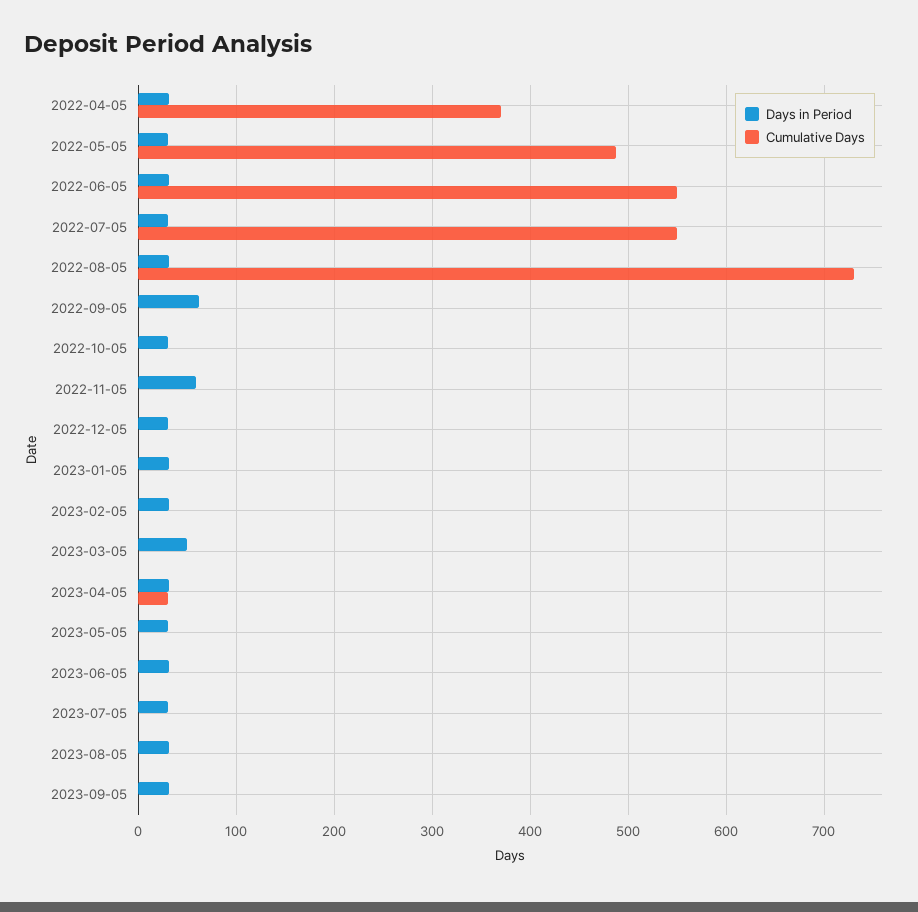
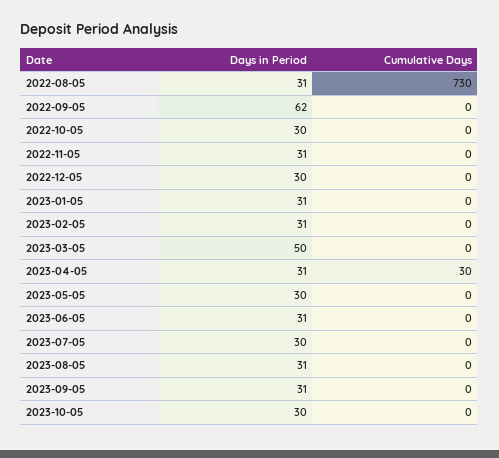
Days in Period, 2022-04-05: 30 -> none
Cumulative Days, 2022-04-05: 370 -> none
Days in Period, 2022-05-05: 30 -> none
Cumulative Days, 2022-05-05: 490 -> none
Days in Period, 2022-06-05: 30 -> none
Cumulative Days, 2022-06-05: 550 -> none
Days in Period, 2022-07-05: 30 -> none
Cumulative Days, 2022-07-05: 550 -> none
Days in Period, 2022-11-05: 60 -> 31
Days in Period, 2023-10-05: none -> 30
Cumulative Days, 2023-10-05: none -> 0

